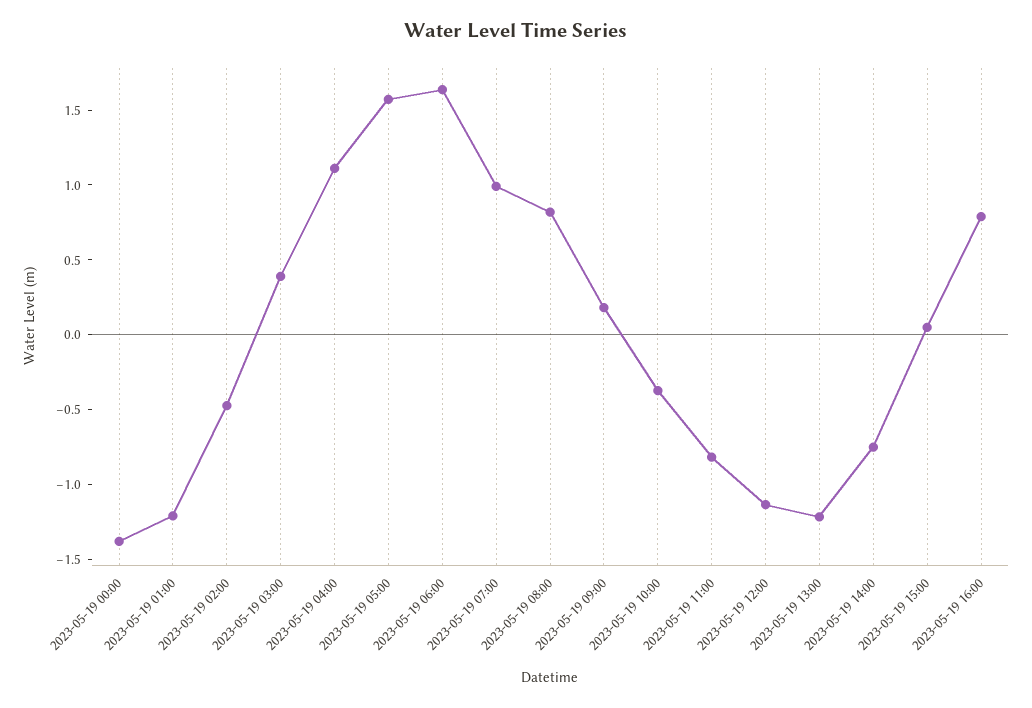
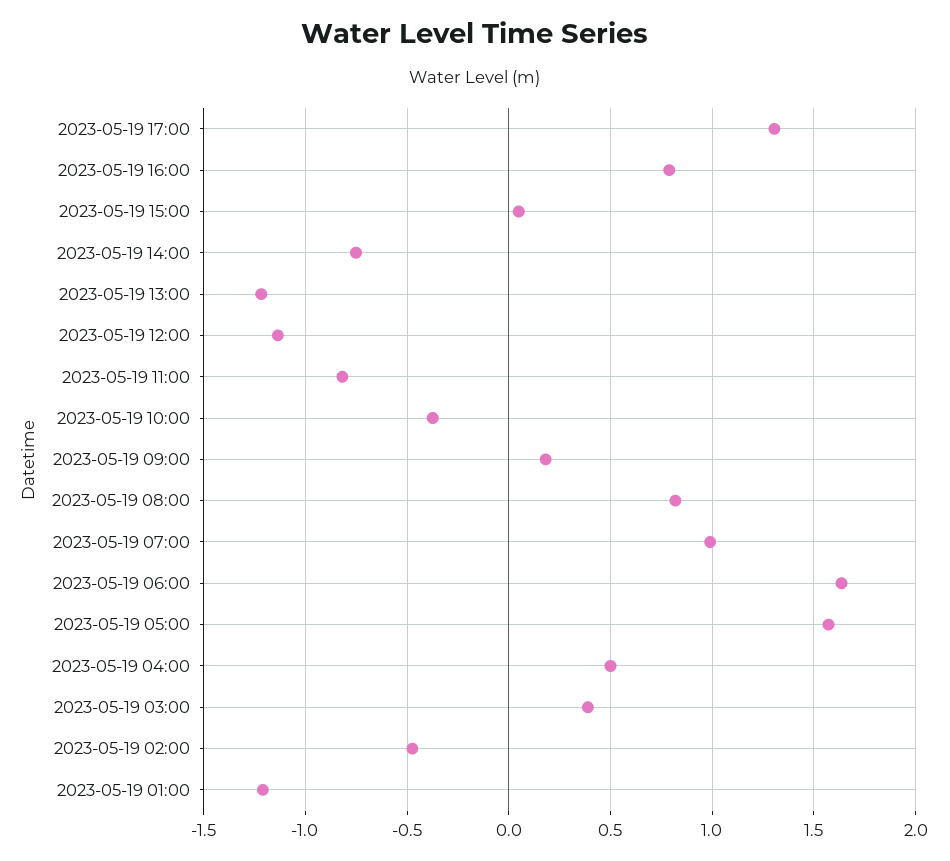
2023-05-19 00:00: -1.4 -> none
2023-05-19 04:00: 1.1 -> 0.5
2023-05-19 17:00: none -> 1.3

